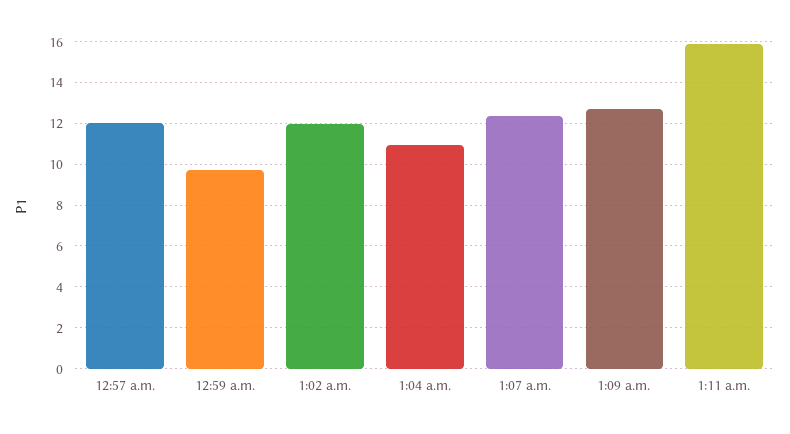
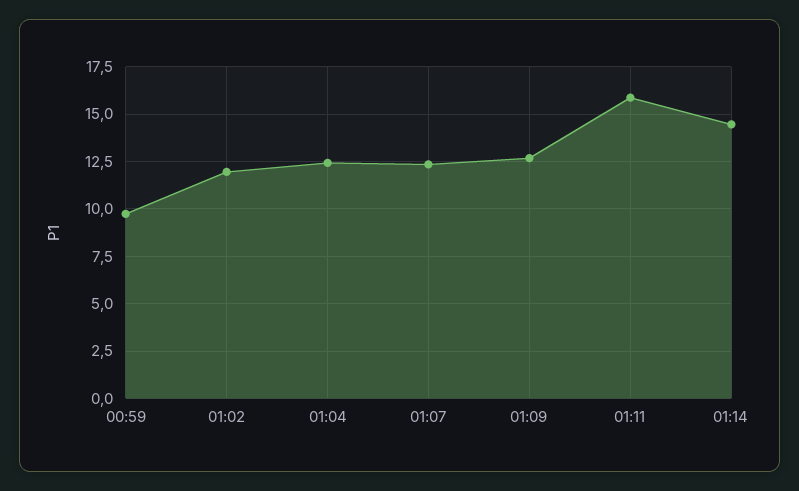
12:57 a.m.: 12 -> none
1:04 a.m.: 11 -> 12.5
01:14: none -> 14.5

